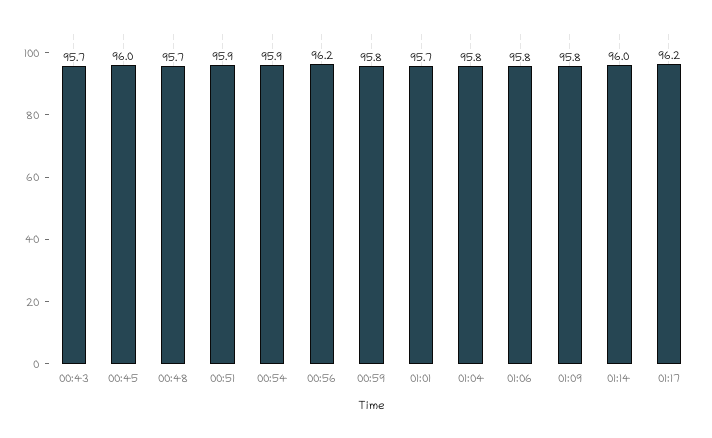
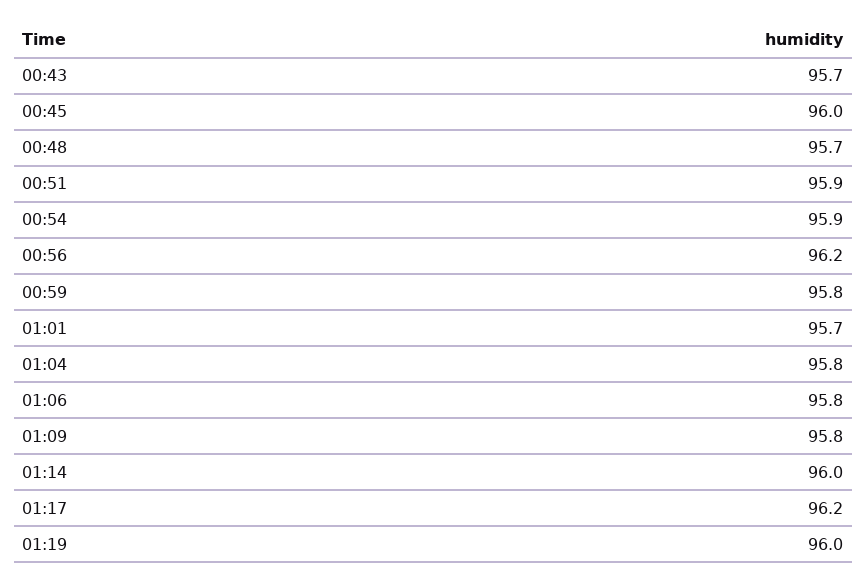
01:19: none -> 96

